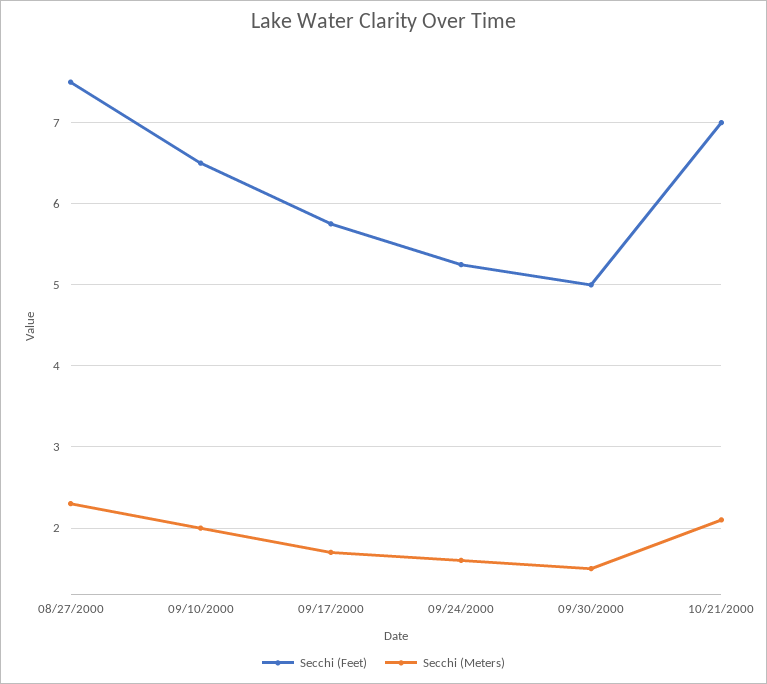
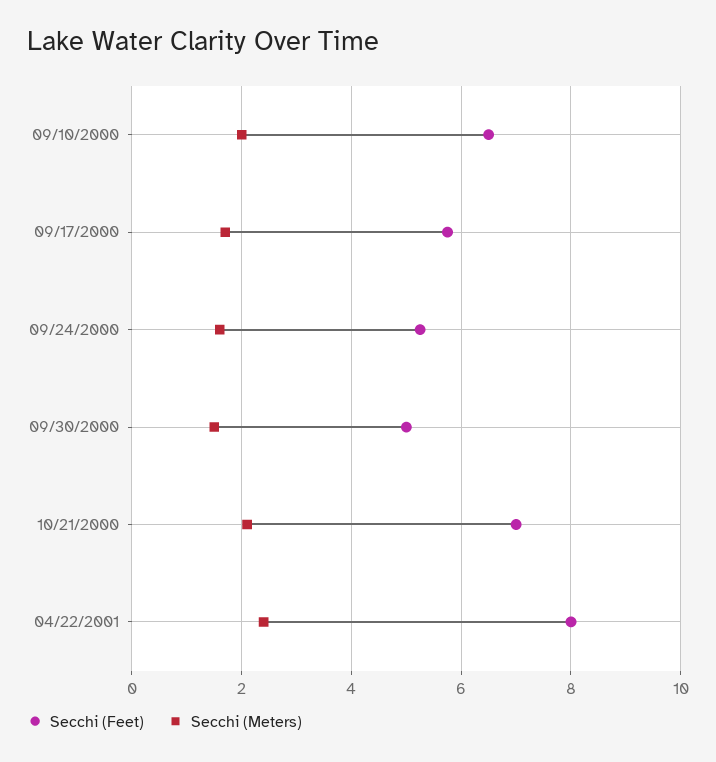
Secchi (Feet), 08/27/2000: 7.5 -> none
Secchi (Meters), 08/27/2000: 2.3 -> none
Secchi (Feet), 04/22/2001: none -> 8
Secchi (Meters), 04/22/2001: none -> 2.4

